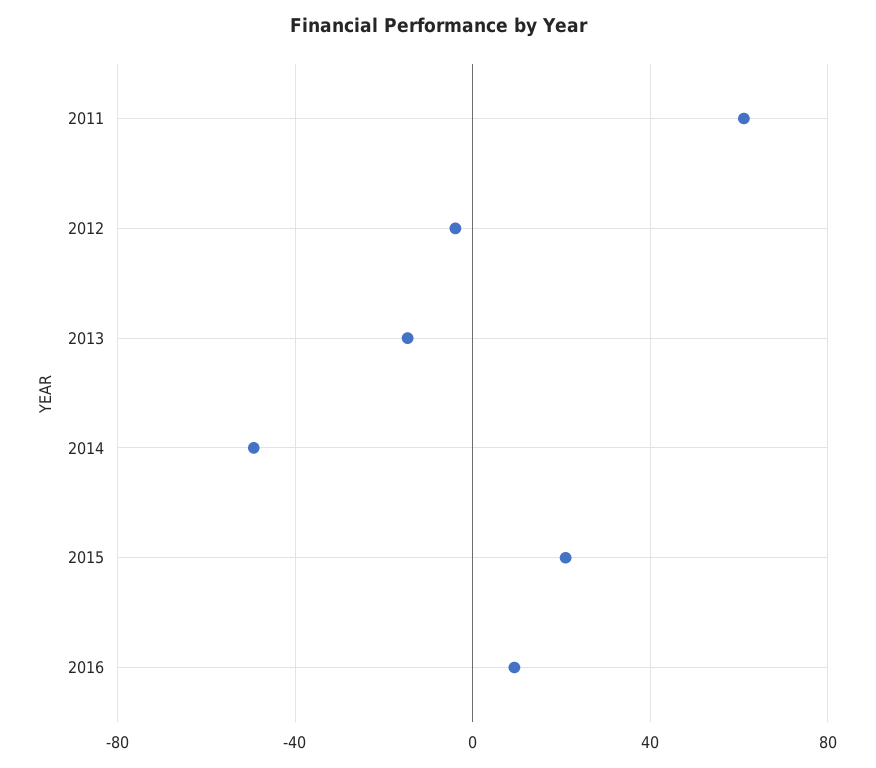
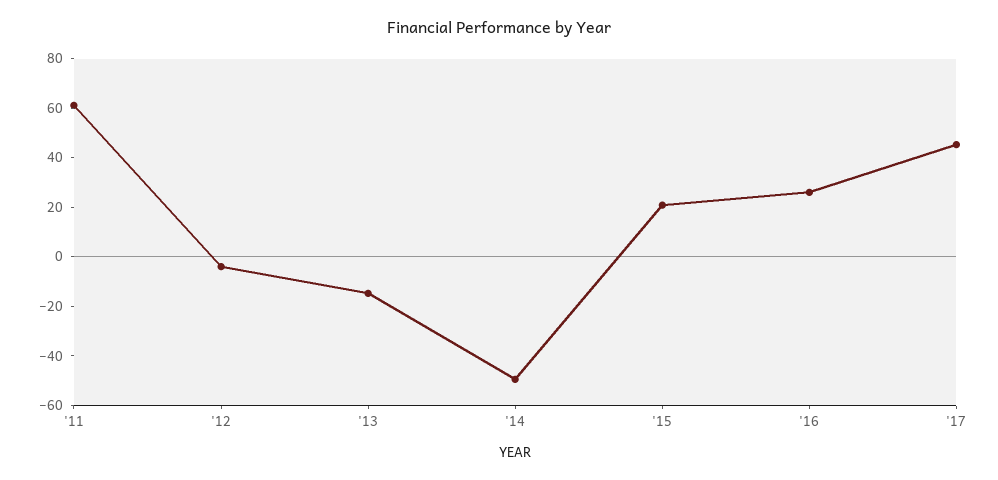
2016: 10 -> 25
'17: none -> 45

